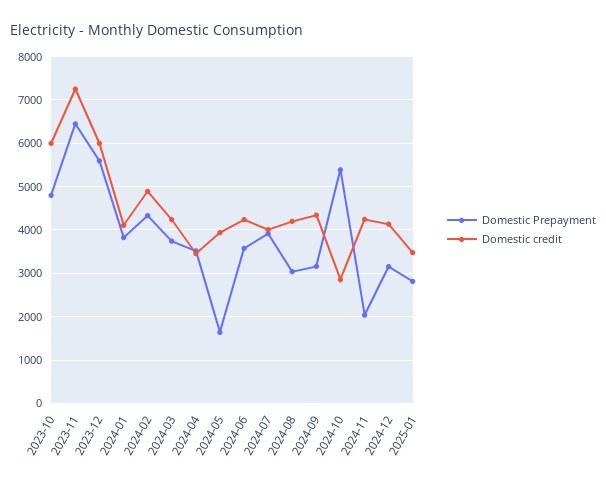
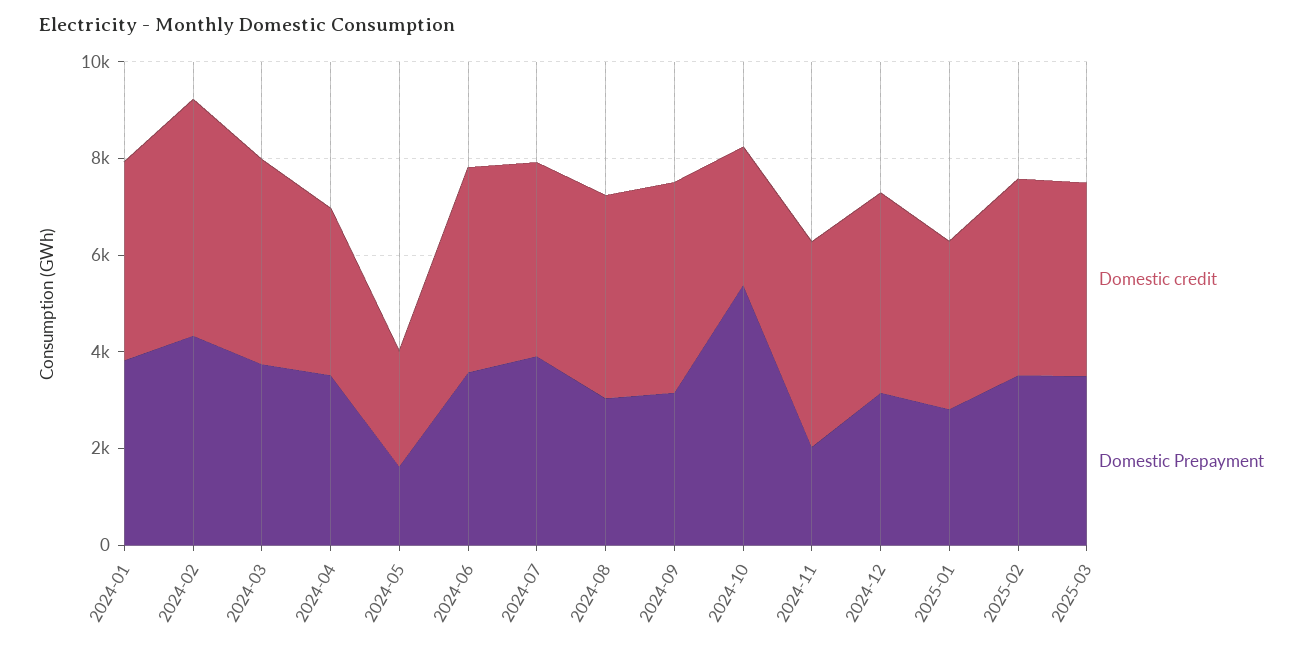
Domestic Prepayment, 2023-10: 4800 -> none
Domestic credit, 2023-10: 6000 -> none
Domestic Prepayment, 2023-11: 6400 -> none
Domestic credit, 2023-11: 7200 -> none
Domestic Prepayment, 2023-12: 5600 -> none
Domestic credit, 2023-12: 6000 -> none
Domestic credit, 2024-05: 4000 -> 2500
Domestic credit, 2025-02: none -> 4000
Domestic Prepayment, 2025-02: none -> 3500
Domestic credit, 2025-03: none -> 4000
Domestic Prepayment, 2025-03: none -> 3500

